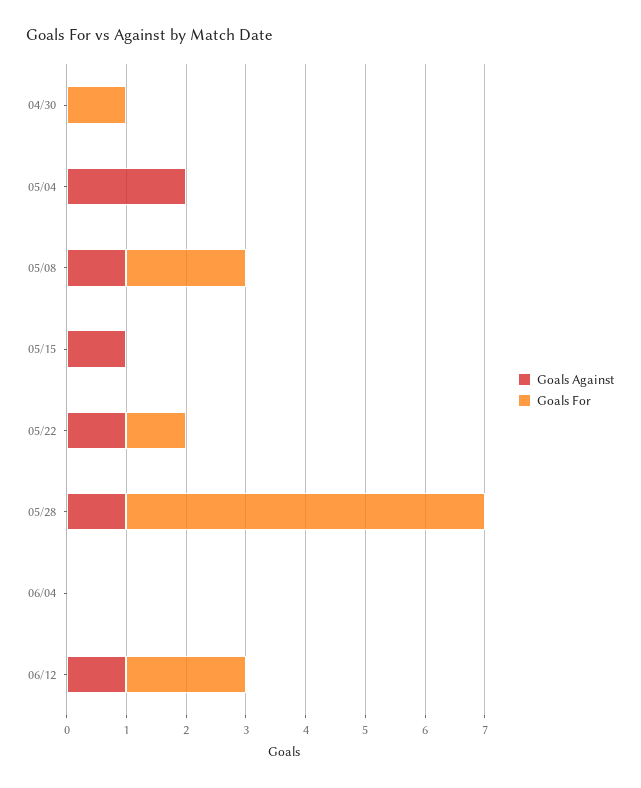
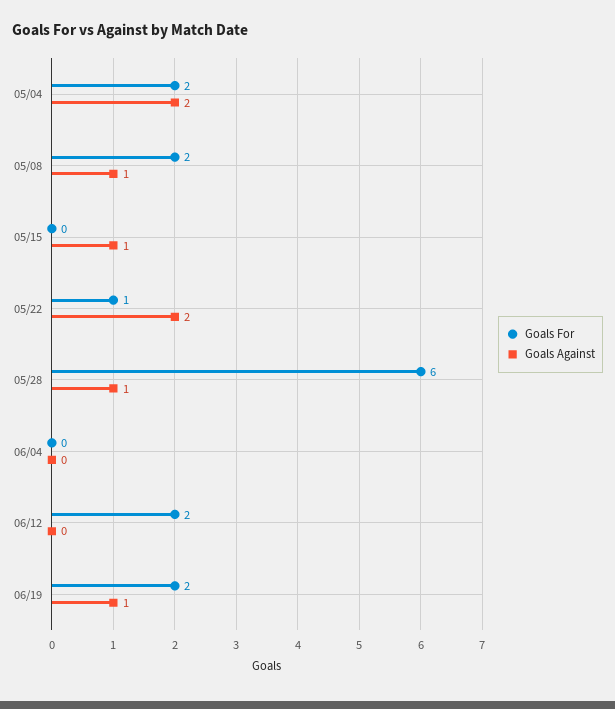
Goals Against, 04/30: 0 -> none
Goals For, 04/30: 1 -> none
Goals For, 05/04: 0 -> 2
Goals Against, 05/22: 1 -> 2
Goals Against, 06/12: 1 -> 0
Goals For, 06/19: none -> 2
Goals Against, 06/19: none -> 1

